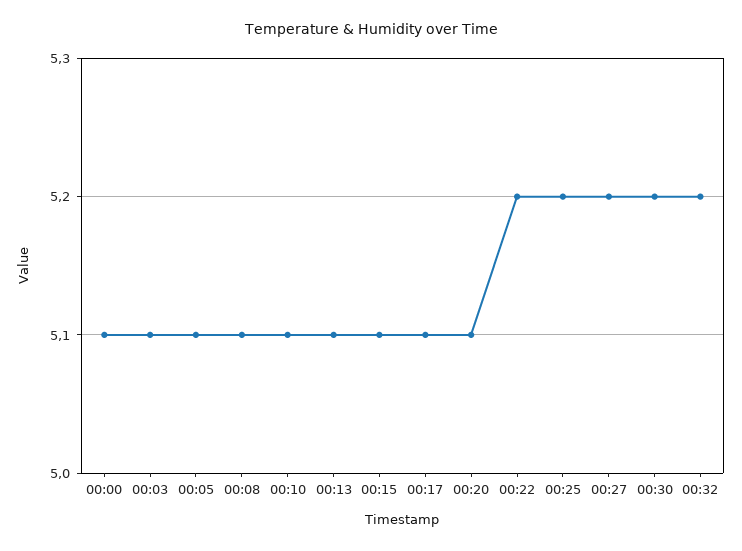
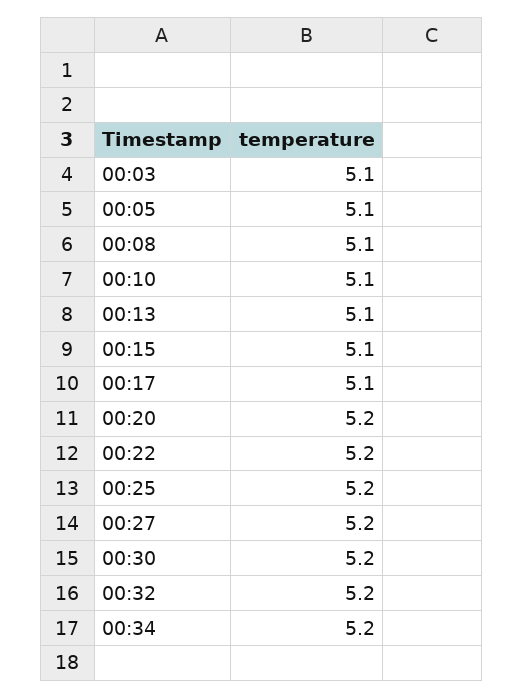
00:00: 5.1 -> none
00:20: 5.1 -> 5.2
00:34: none -> 5.2

